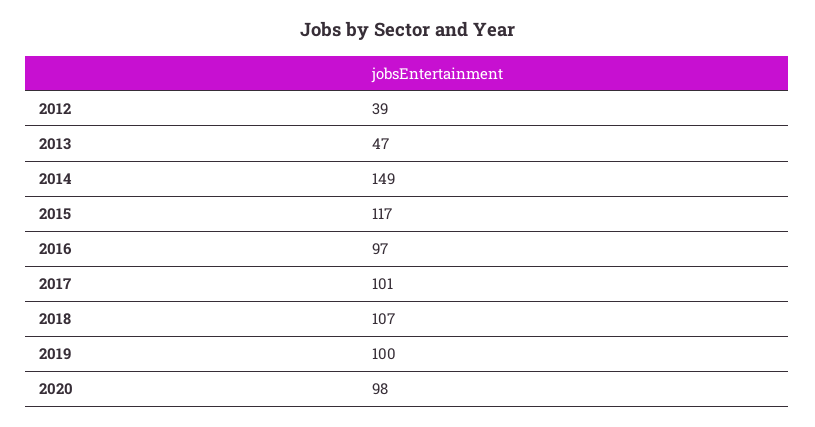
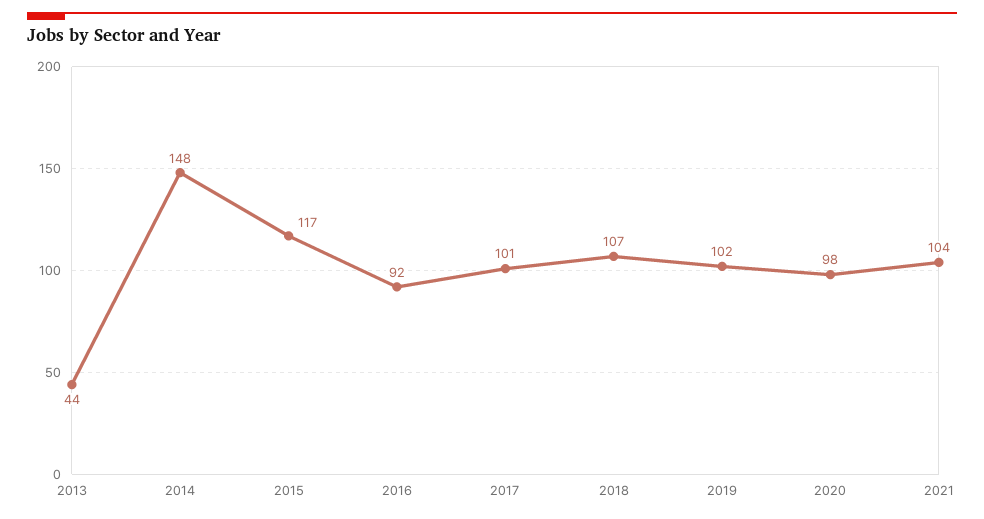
2012: 39 -> none
2013: 47 -> 44
2014: 149 -> 148
2016: 97 -> 92
2019: 100 -> 102
2021: none -> 104

